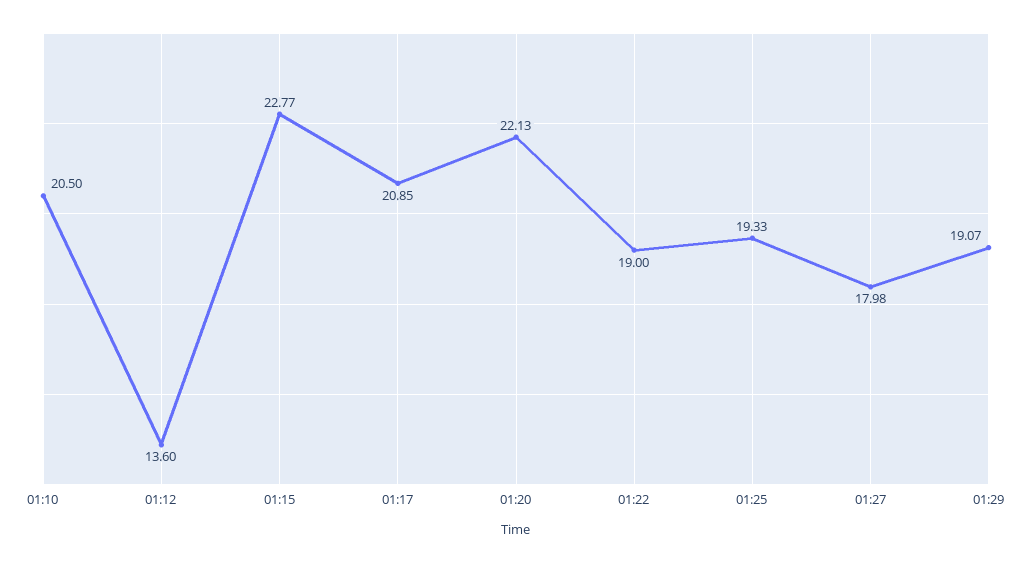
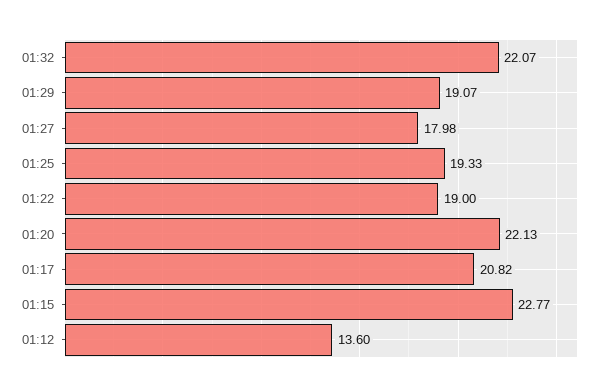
01:10: 20.5 -> none
01:17: 20.85 -> 20.82
01:32: none -> 22.07

